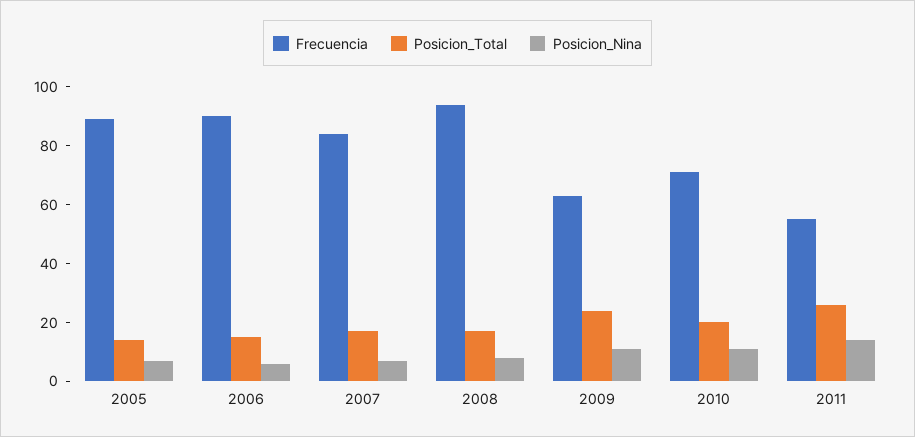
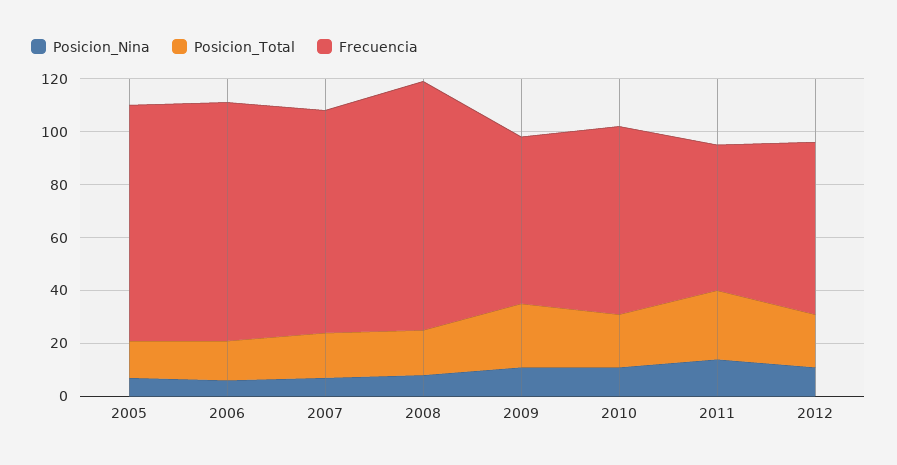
Posicion_Nina, 2012: none -> 10
Posicion_Total, 2012: none -> 20
Frecuencia, 2012: none -> 65

